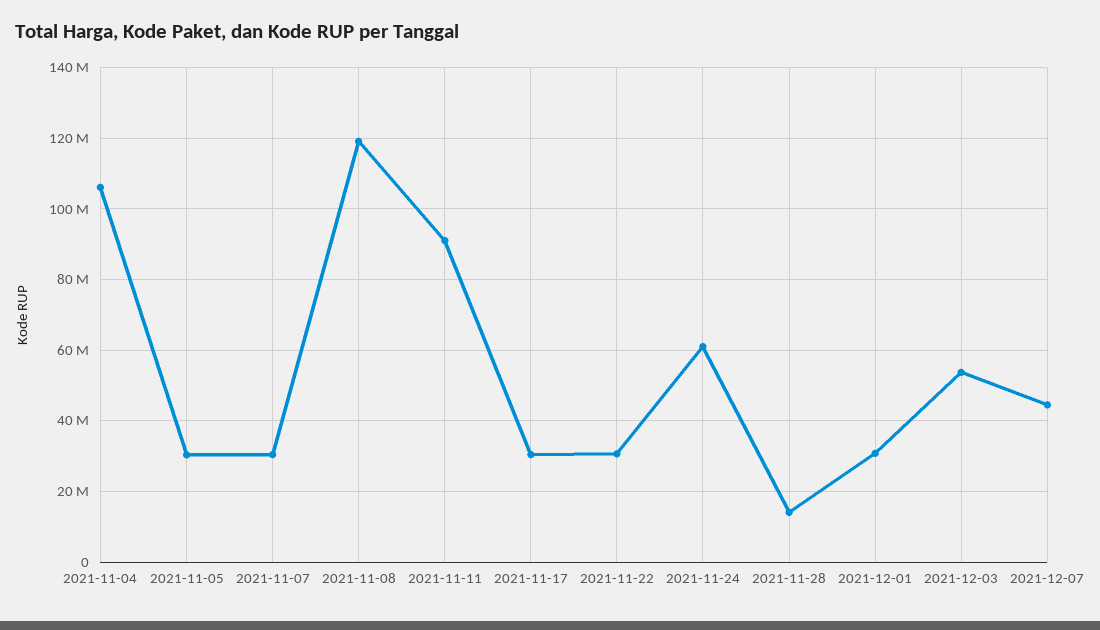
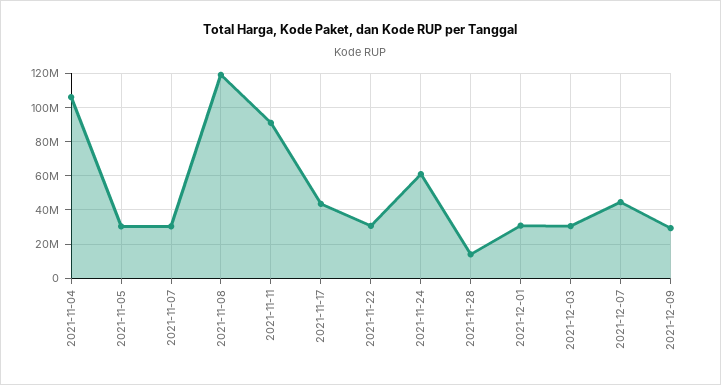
2021-11-17: 30000000 -> 45000000
2021-12-03: 54000000 -> 30000000
2021-12-09: none -> 30000000

